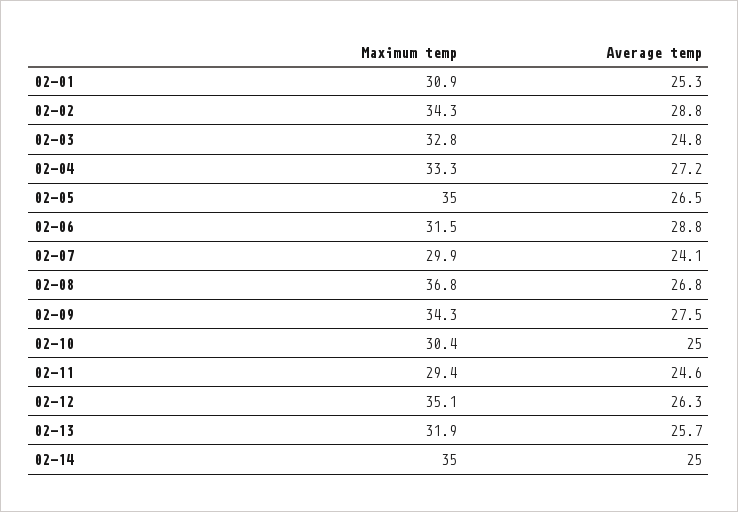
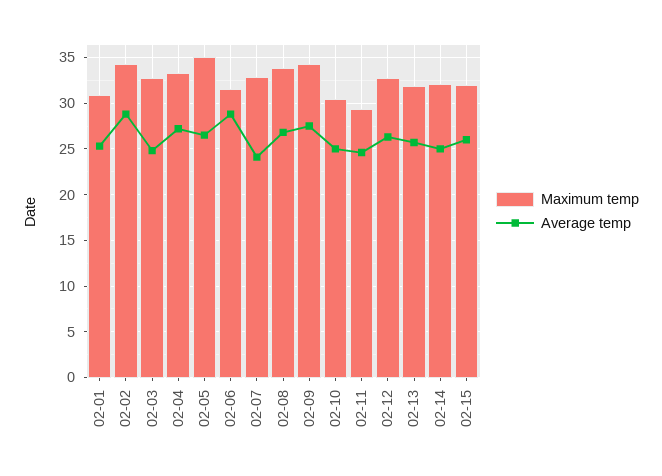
Maximum temp, 02-07: 29.9 -> 33
Maximum temp, 02-08: 36.8 -> 34
Maximum temp, 02-12: 35.1 -> 33
Maximum temp, 02-14: 35 -> 32
Maximum temp, 02-15: none -> 32
Average temp, 02-15: none -> 26

